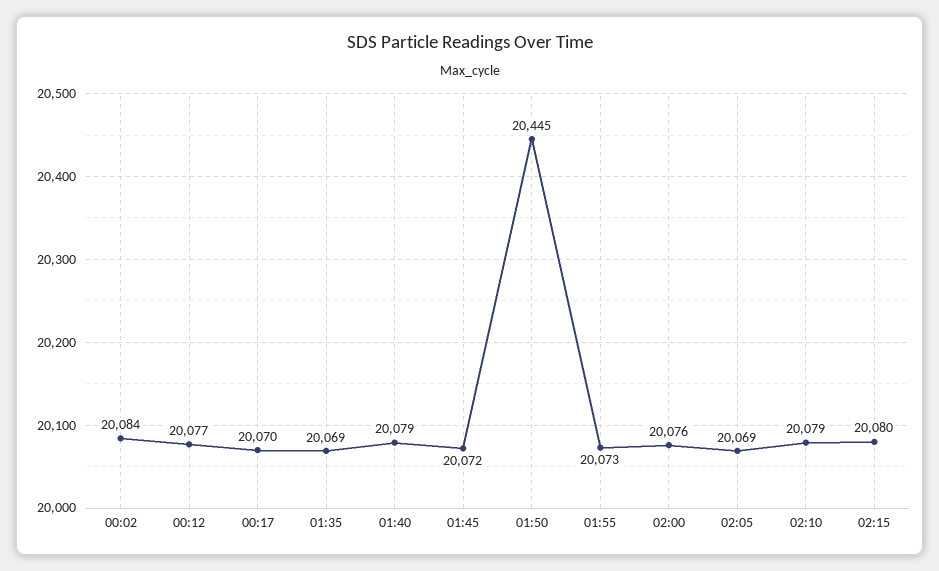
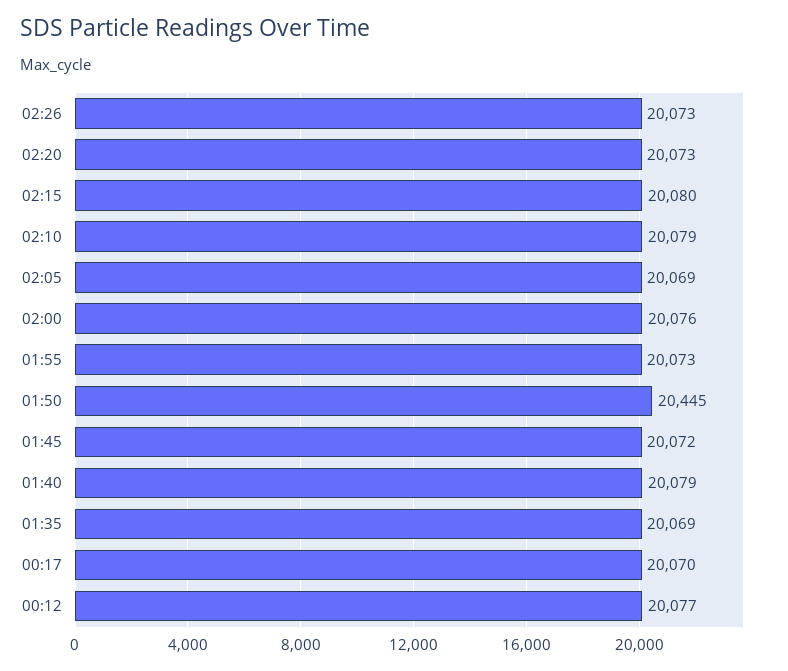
00:02: 20084 -> none
02:26: none -> 20073
02:20: none -> 20073

